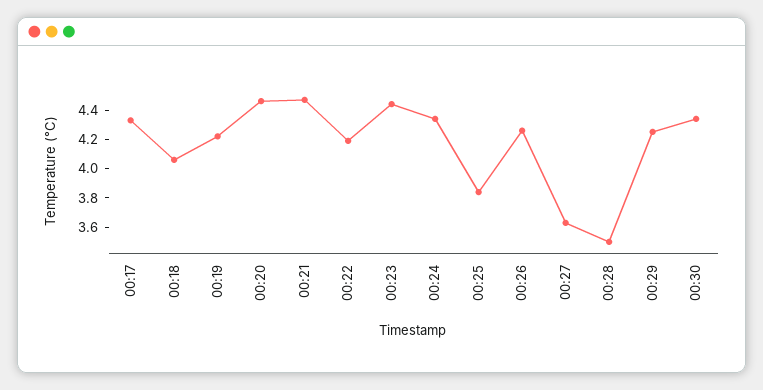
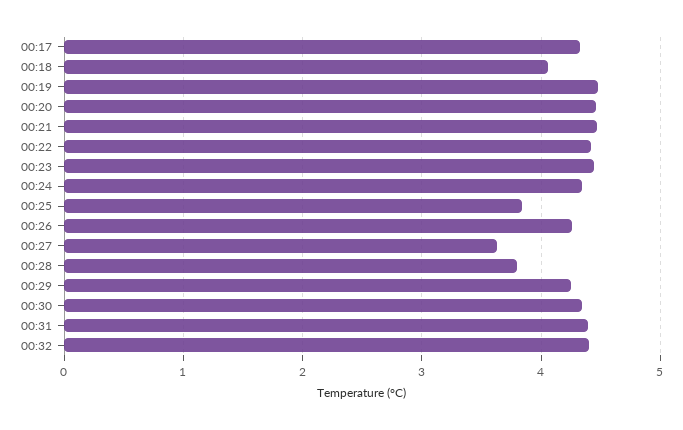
00:19: 4.2 -> 4.5
00:22: 4.2 -> 4.4
00:28: 3.5 -> 3.8
00:31: none -> 4.4
00:32: none -> 4.4

